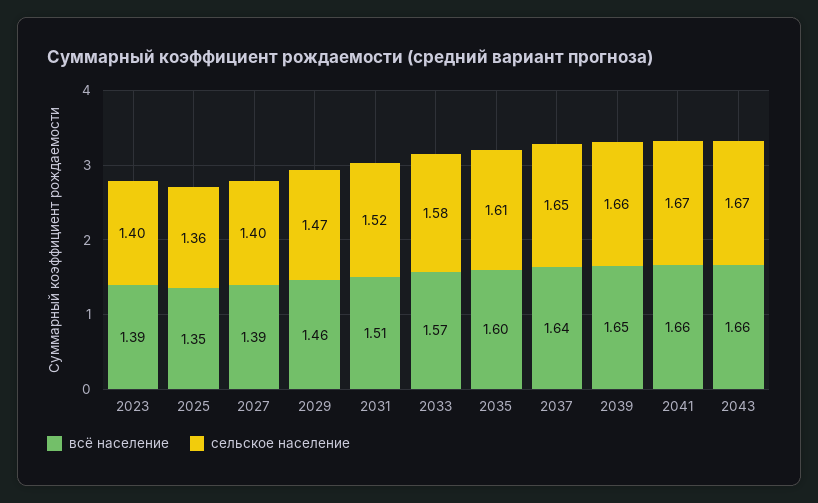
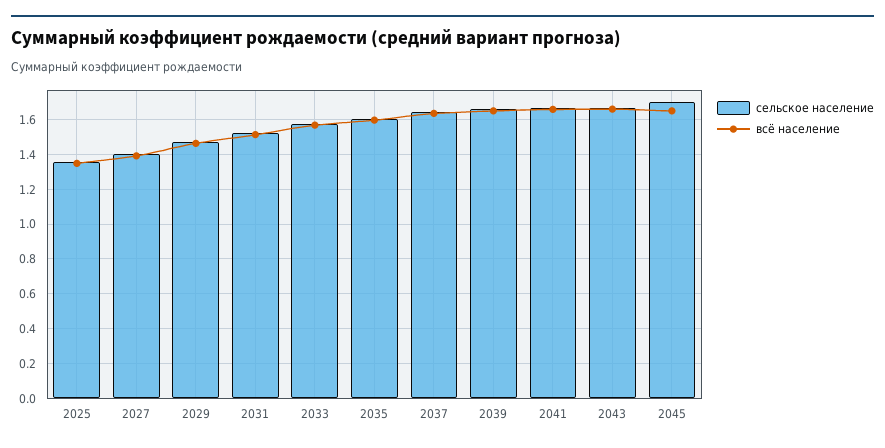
всё население, 2023: 1.39 -> none
сельское население, 2023: 1.4 -> none
сельское население, 2045: none -> 1.7
всё население, 2045: none -> 1.65

